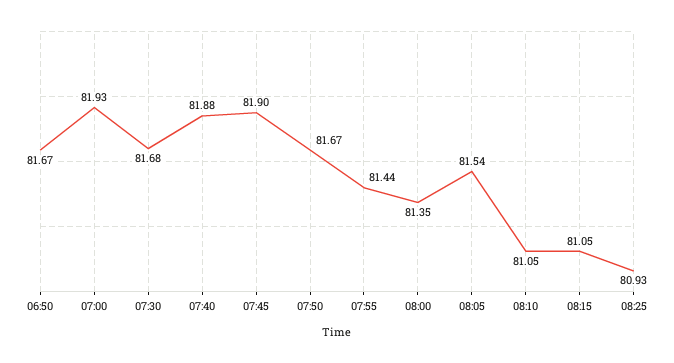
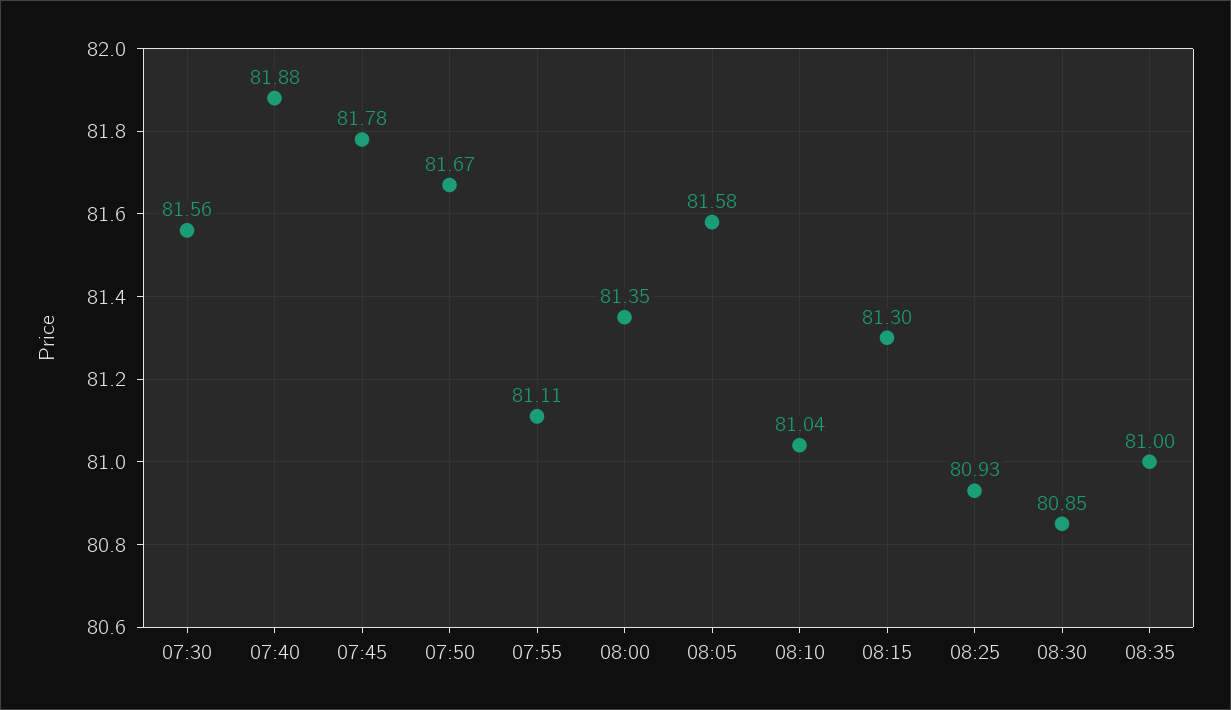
06:50: 81.67 -> none
07:00: 81.93 -> none
07:30: 81.68 -> 81.56
07:45: 81.9 -> 81.78
07:55: 81.44 -> 81.11
08:05: 81.54 -> 81.58
08:10: 81.05 -> 81.04
08:15: 81.05 -> 81.3
08:30: none -> 80.85
08:35: none -> 81

